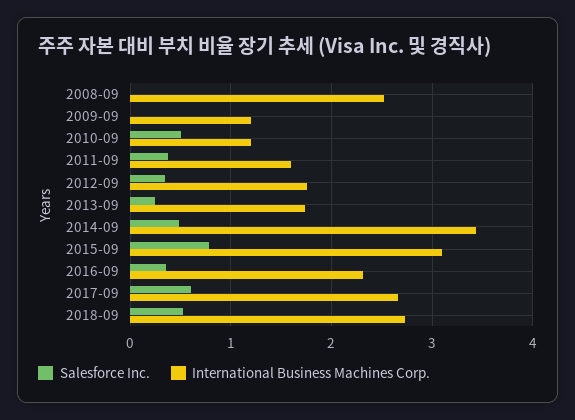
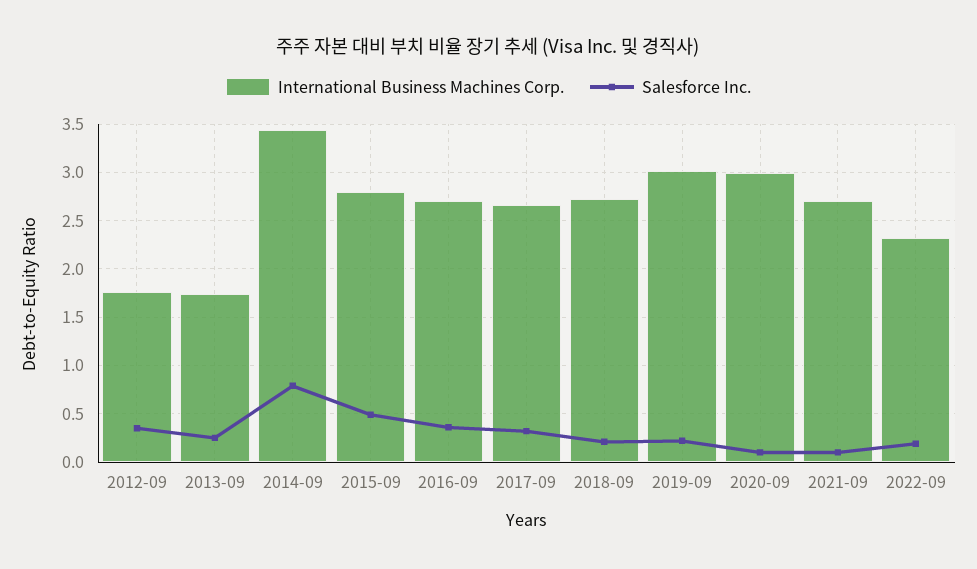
Salesforce Inc., 2008-09: 0 -> none
International Business Machines Corp., 2008-09: 2.5 -> none
Salesforce Inc., 2009-09: 0 -> none
International Business Machines Corp., 2009-09: 1.2 -> none
Salesforce Inc., 2010-09: 0.5 -> none
International Business Machines Corp., 2010-09: 1.2 -> none
Salesforce Inc., 2011-09: 0.4 -> none
International Business Machines Corp., 2011-09: 1.6 -> none
Salesforce Inc., 2014-09: 0.5 -> 0.8
Salesforce Inc., 2015-09: 0.8 -> 0.5
International Business Machines Corp., 2015-09: 3.1 -> 2.8
International Business Machines Corp., 2016-09: 2.3 -> 2.7
Salesforce Inc., 2017-09: 0.6 -> 0.3
Salesforce Inc., 2018-09: 0.5 -> 0.2
International Business Machines Corp., 2019-09: none -> 3
Salesforce Inc., 2019-09: none -> 0.2
International Business Machines Corp., 2020-09: none -> 3
Salesforce Inc., 2020-09: none -> 0.1
International Business Machines Corp., 2021-09: none -> 2.7
Salesforce Inc., 2021-09: none -> 0.1
International Business Machines Corp., 2022-09: none -> 2.3
Salesforce Inc., 2022-09: none -> 0.2

